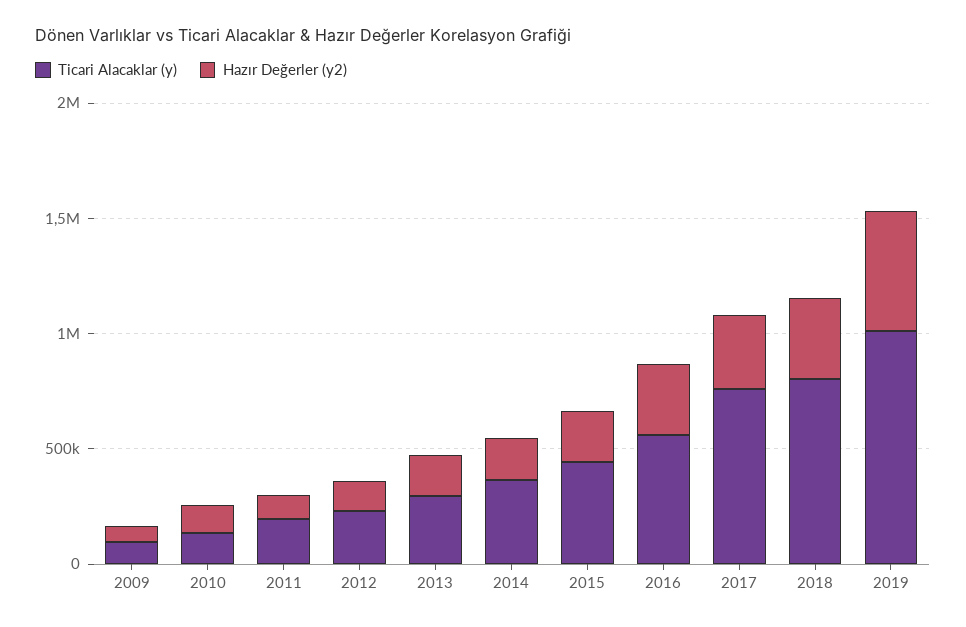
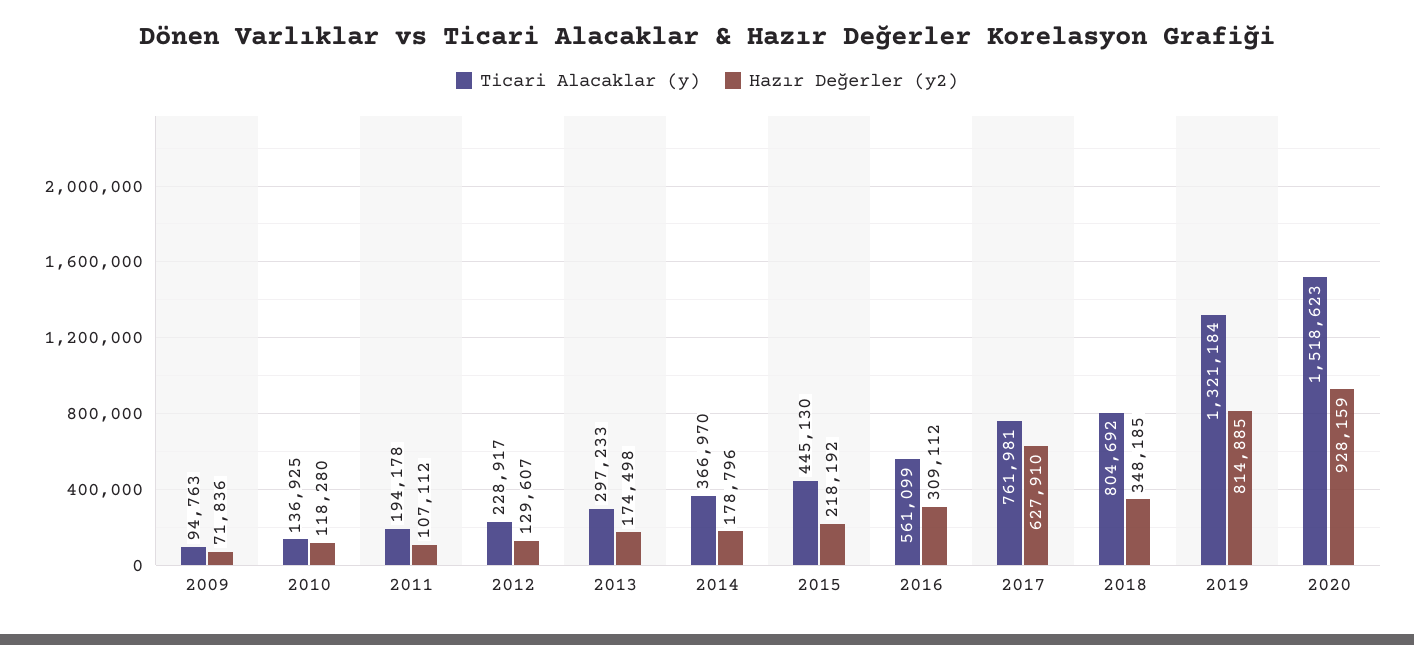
Hazır Değerler (y2), 2017: 300000 -> 627910
Ticari Alacaklar (y), 2019: 1000000 -> 1321184
Hazır Değerler (y2), 2019: 500000 -> 814885
Ticari Alacaklar (y), 2020: none -> 1518623
Hazır Değerler (y2), 2020: none -> 928159

